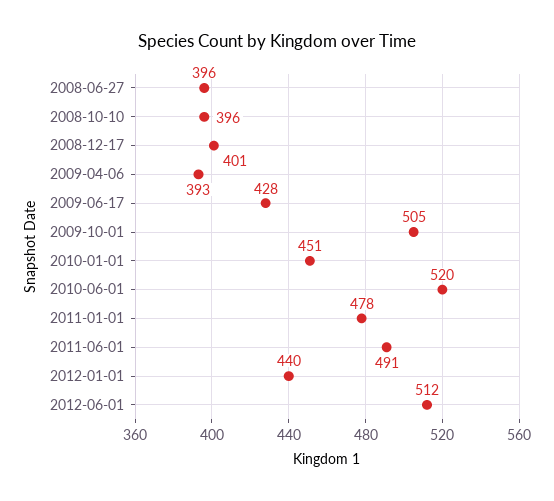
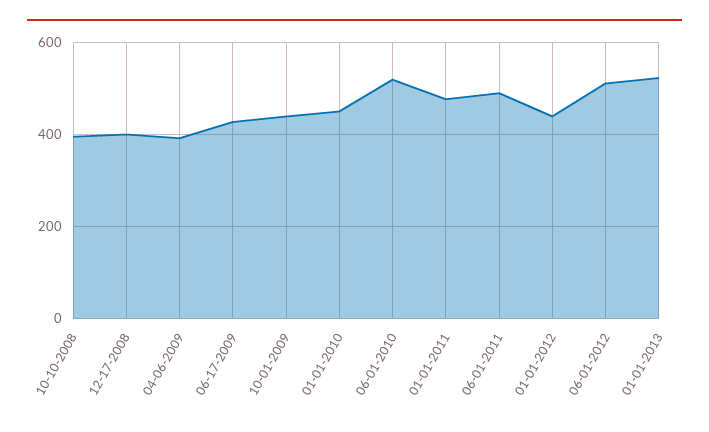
2008-06-27: 396 -> none
2009-10-01: 505 -> 440
01-01-2013: none -> 520

